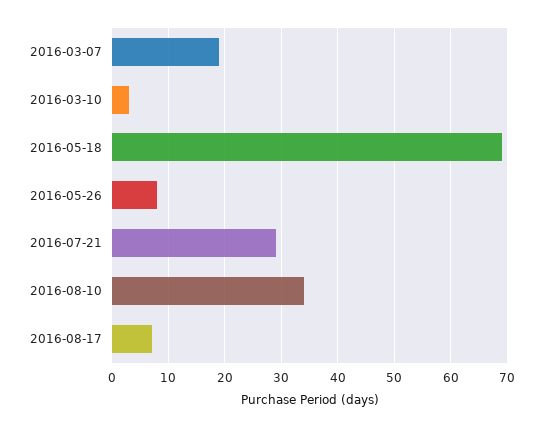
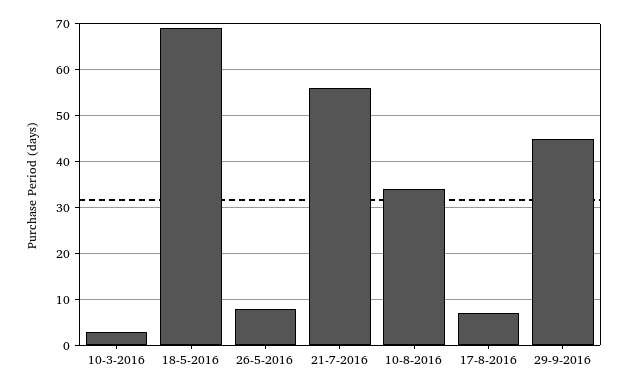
2016-03-07: 20 -> none
2016-07-21: 30 -> 55
29-9-2016: none -> 45

